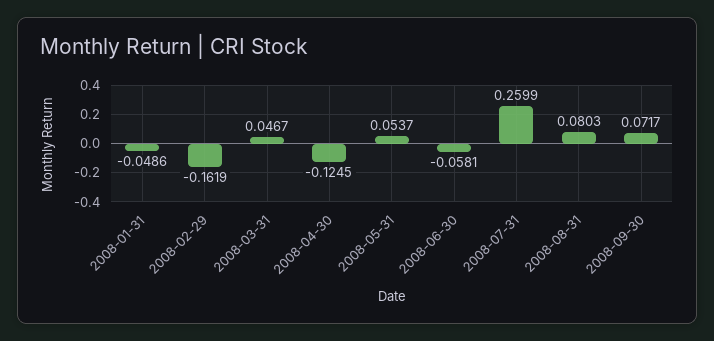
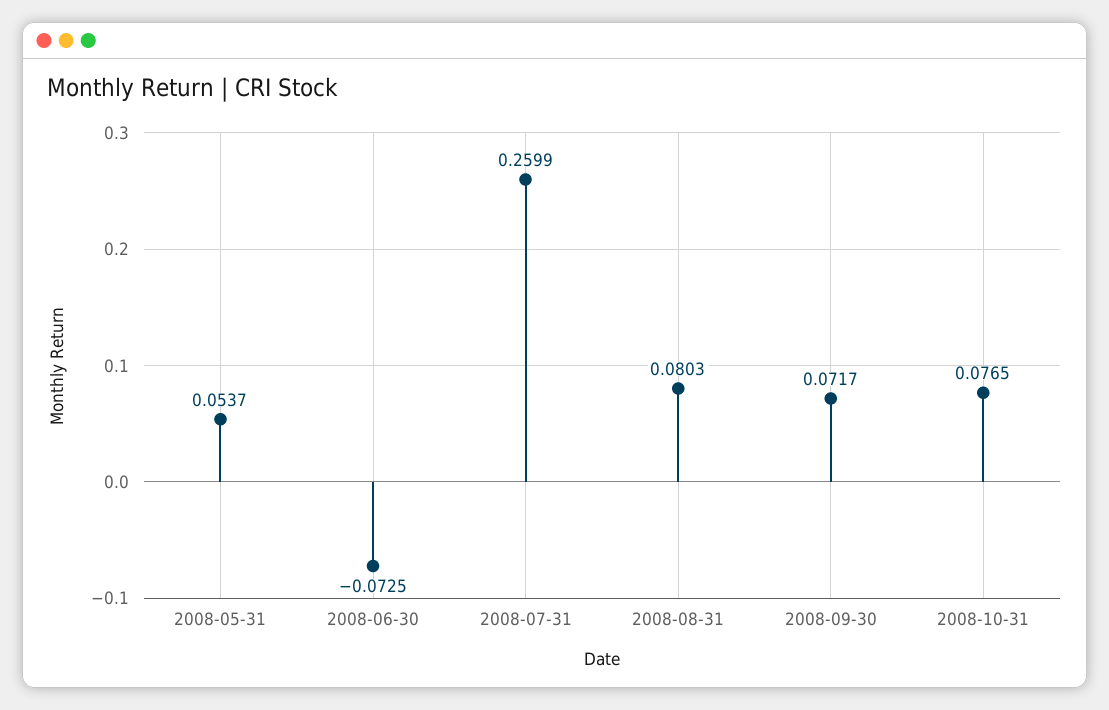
2008-01-31: -0.0486 -> none
2008-02-29: -0.1619 -> none
2008-03-31: 0.0467 -> none
2008-04-30: -0.1245 -> none
2008-06-30: -0.0581 -> -0.0725
2008-10-31: none -> 0.0765

